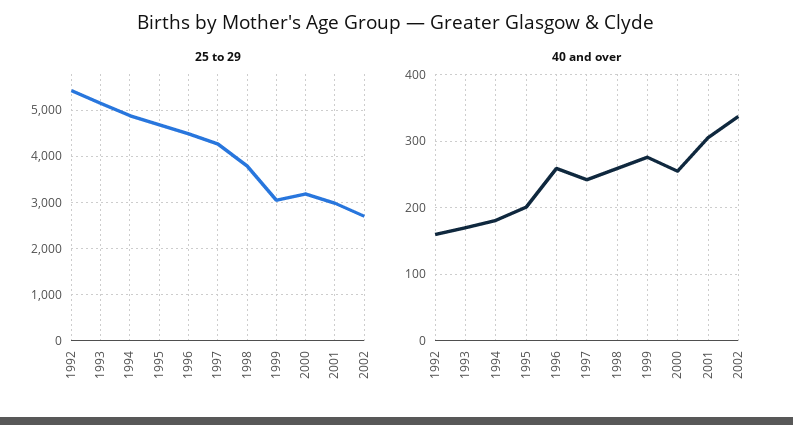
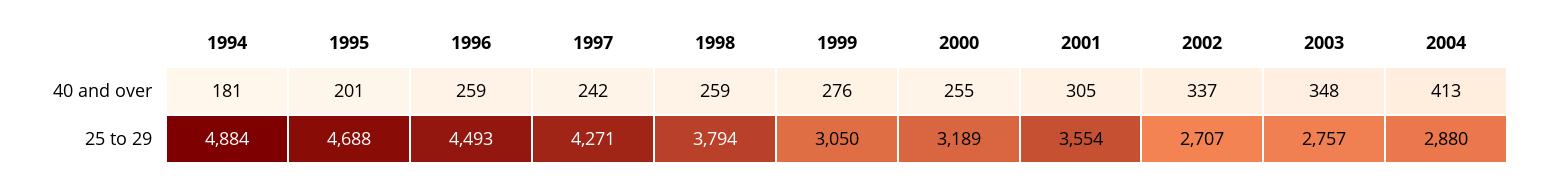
25 to 29, 1992: 5400 -> none
25 to 29, 1993: 5200 -> none
25 to 29, 2001: 3000 -> 3554
40 and over, 1992: 160 -> none
40 and over, 1993: 170 -> none
40 and over, 2003: none -> 348
40 and over, 2004: none -> 413
25 to 29, 2003: none -> 2757
25 to 29, 2004: none -> 2880

